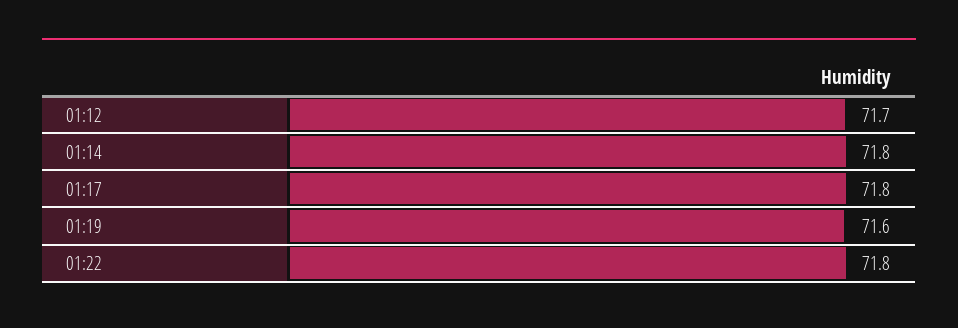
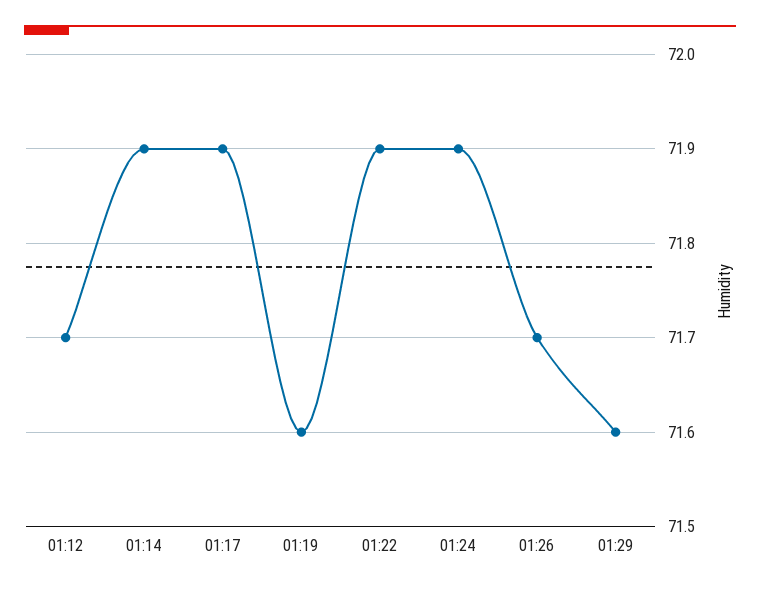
01:14: 71.8 -> 71.9
01:17: 71.8 -> 71.9
01:22: 71.8 -> 71.9
01:24: none -> 71.9
01:26: none -> 71.7
01:29: none -> 71.6

